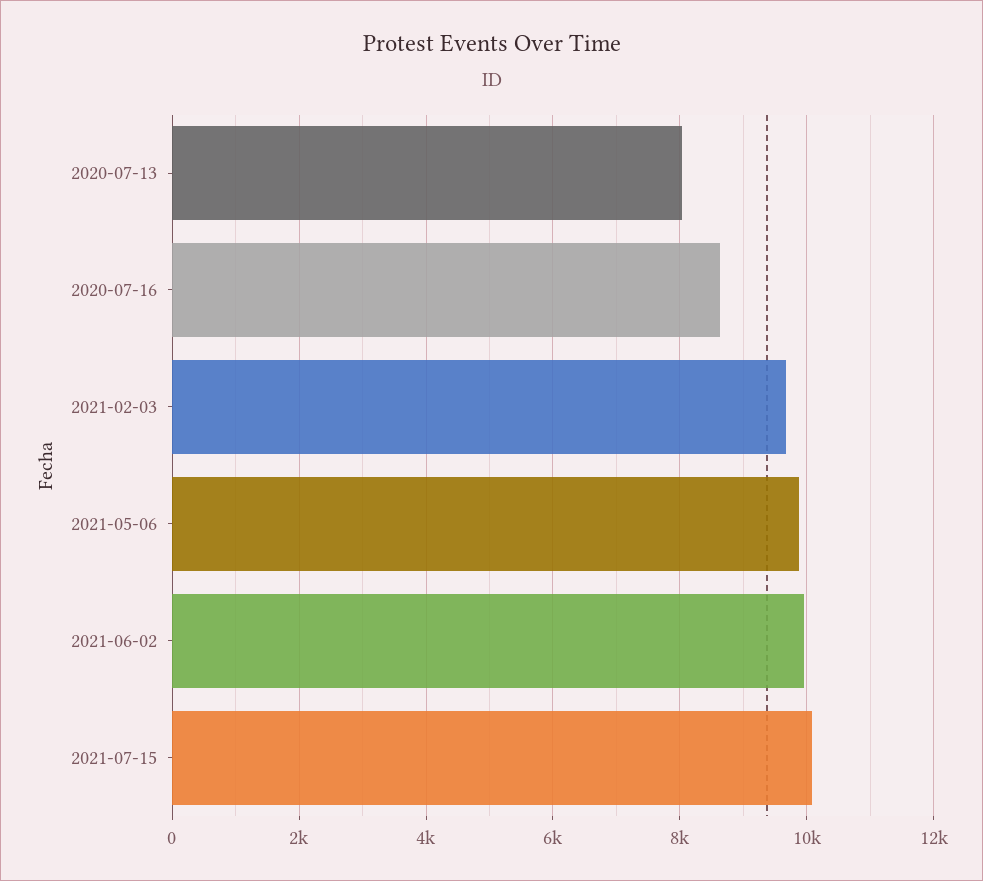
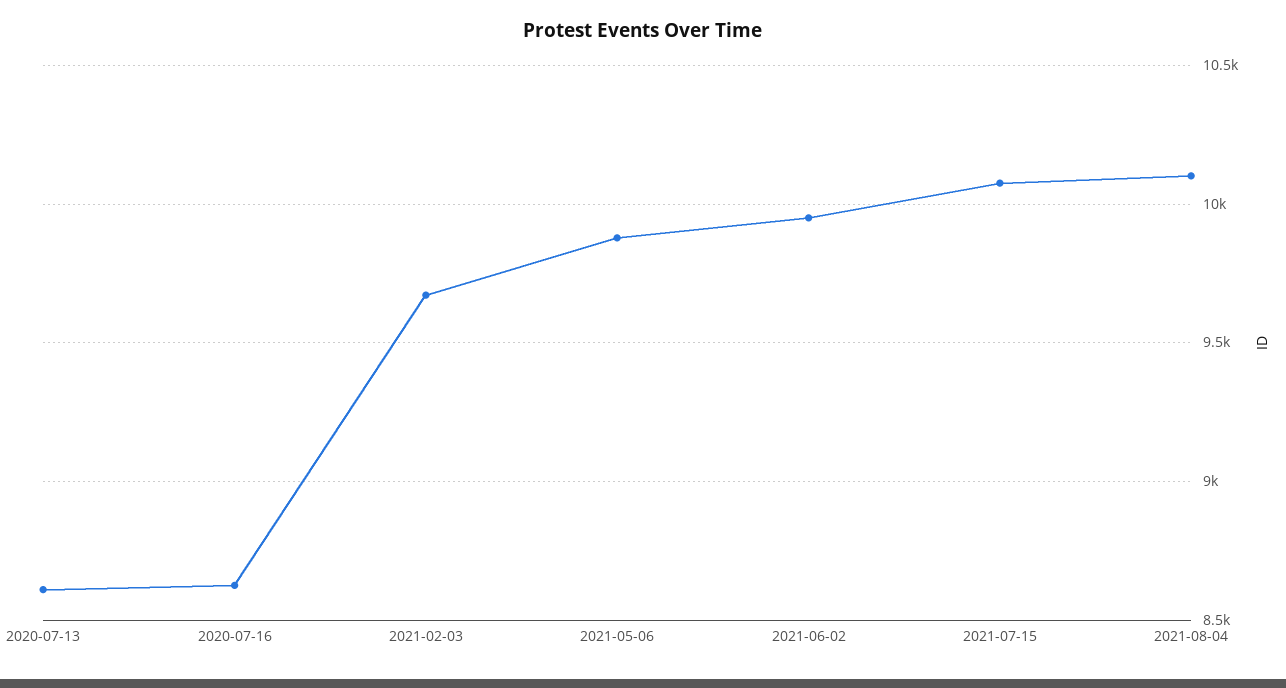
2020-07-13: 8000 -> 8600
2021-08-04: none -> 10100

